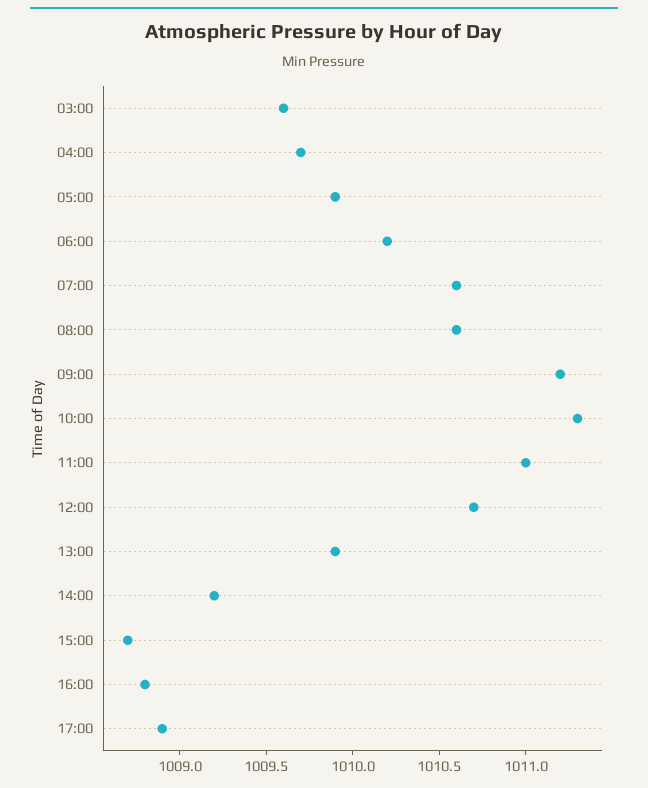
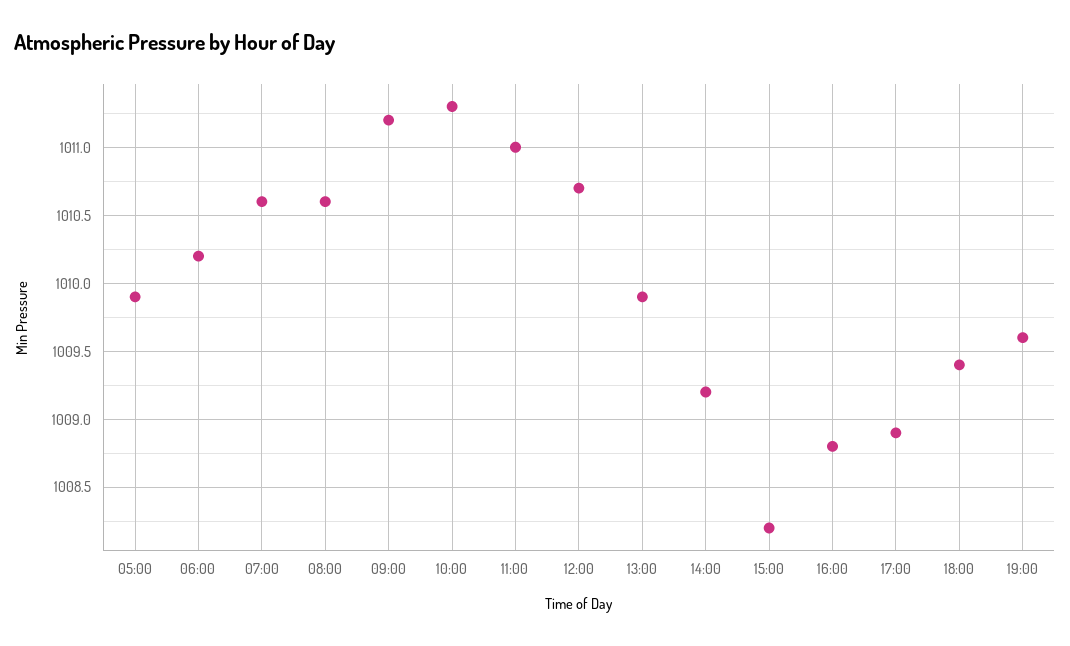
03:00: 1009.6 -> none
04:00: 1009.7 -> none
15:00: 1008.7 -> 1008.2
18:00: none -> 1009.4
19:00: none -> 1009.6

